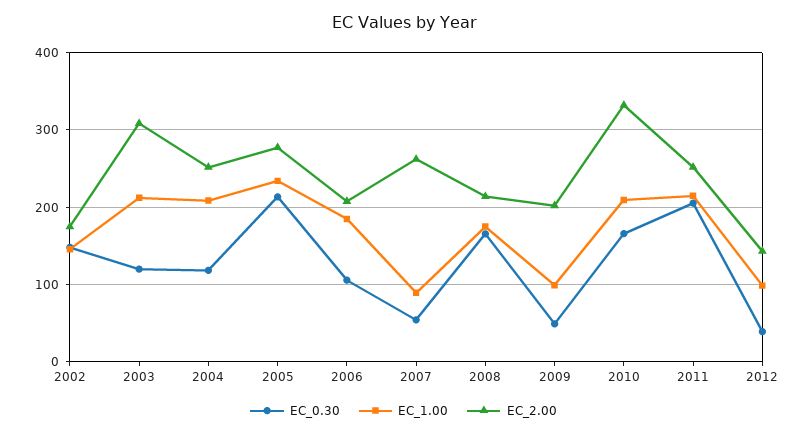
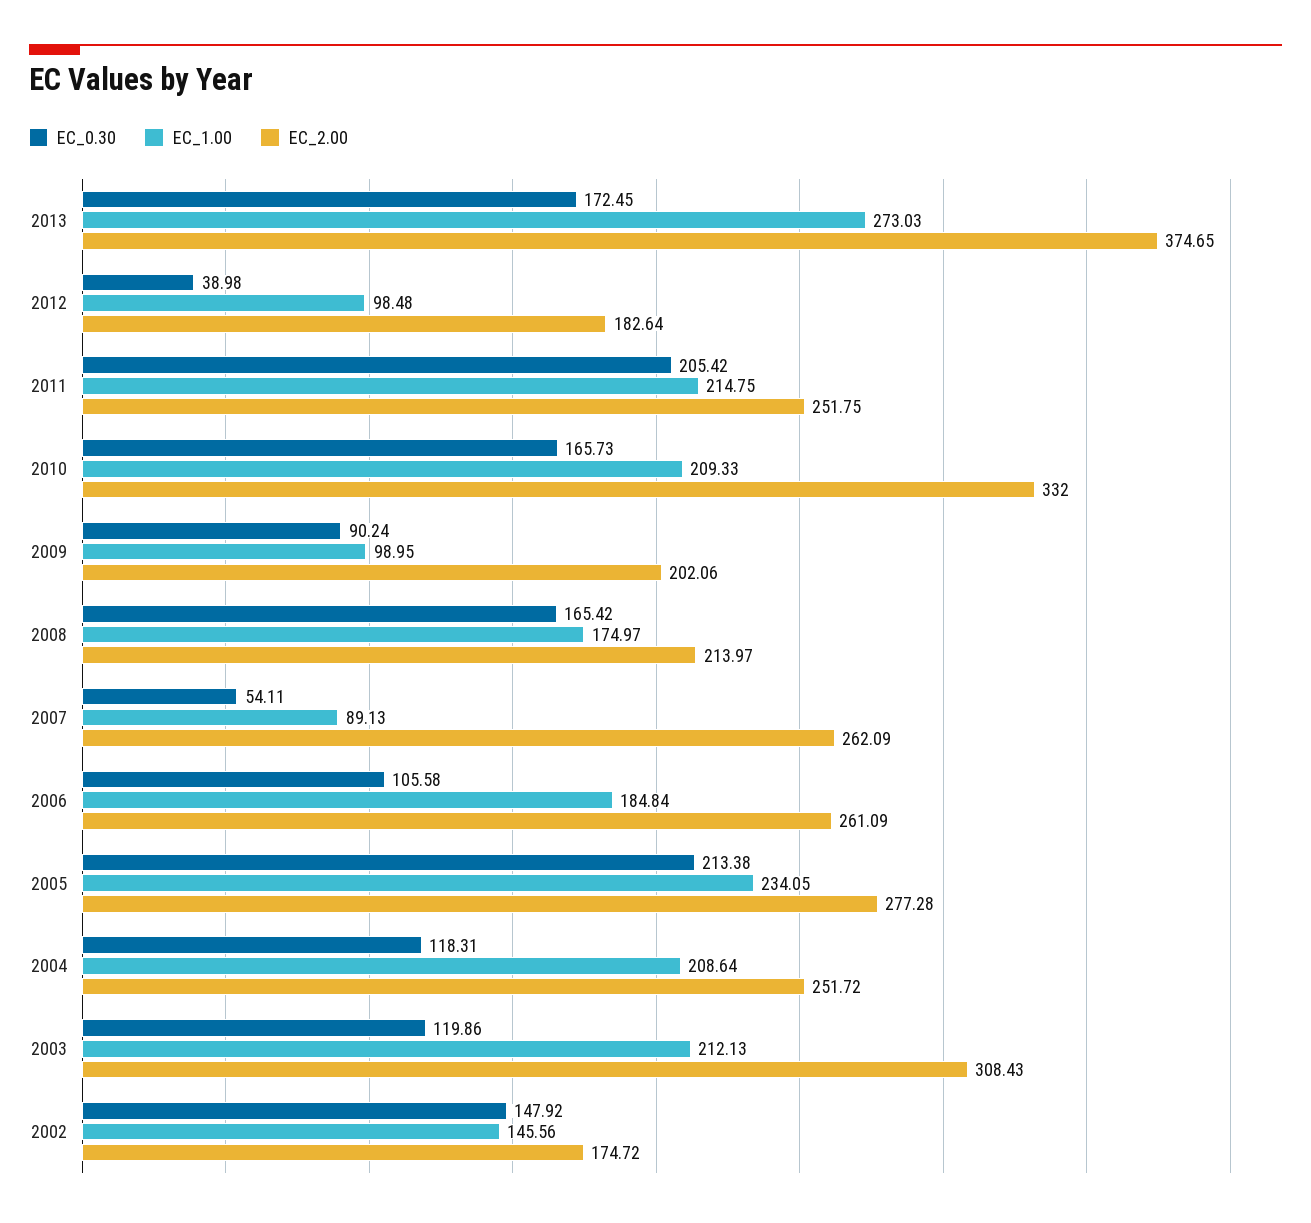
EC_2.00, 2006: 210 -> 261.09
EC_0.30, 2009: 50 -> 90.24
EC_2.00, 2012: 140 -> 182.64
EC_0.30, 2013: none -> 172.45
EC_1.00, 2013: none -> 273.03
EC_2.00, 2013: none -> 374.65

